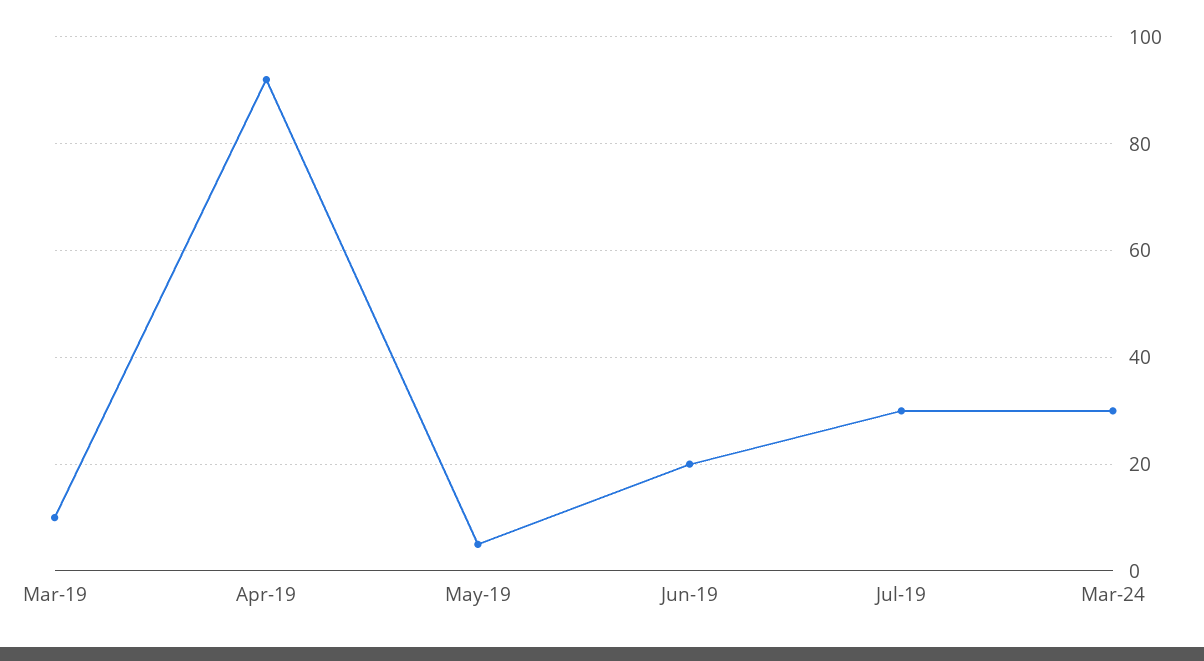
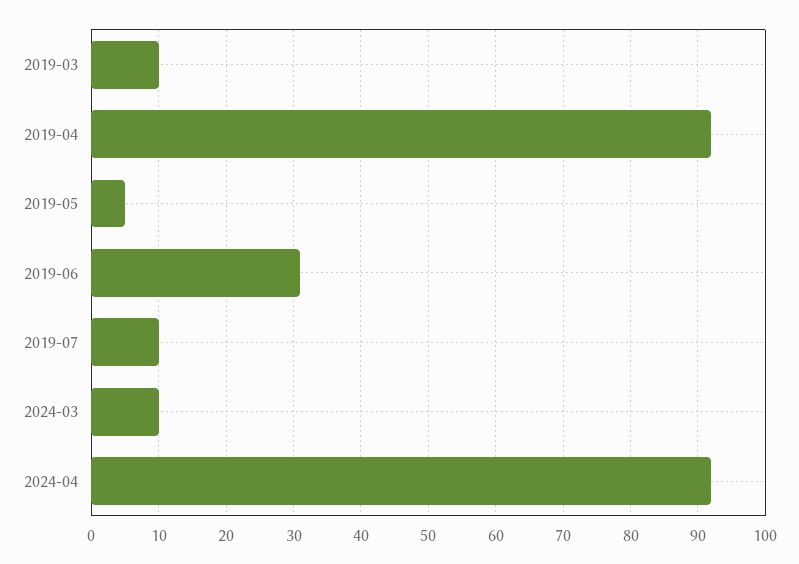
Jun-19: 20 -> 31
Jul-19: 30 -> 10
Mar-24: 30 -> 10
2024-04: none -> 92

